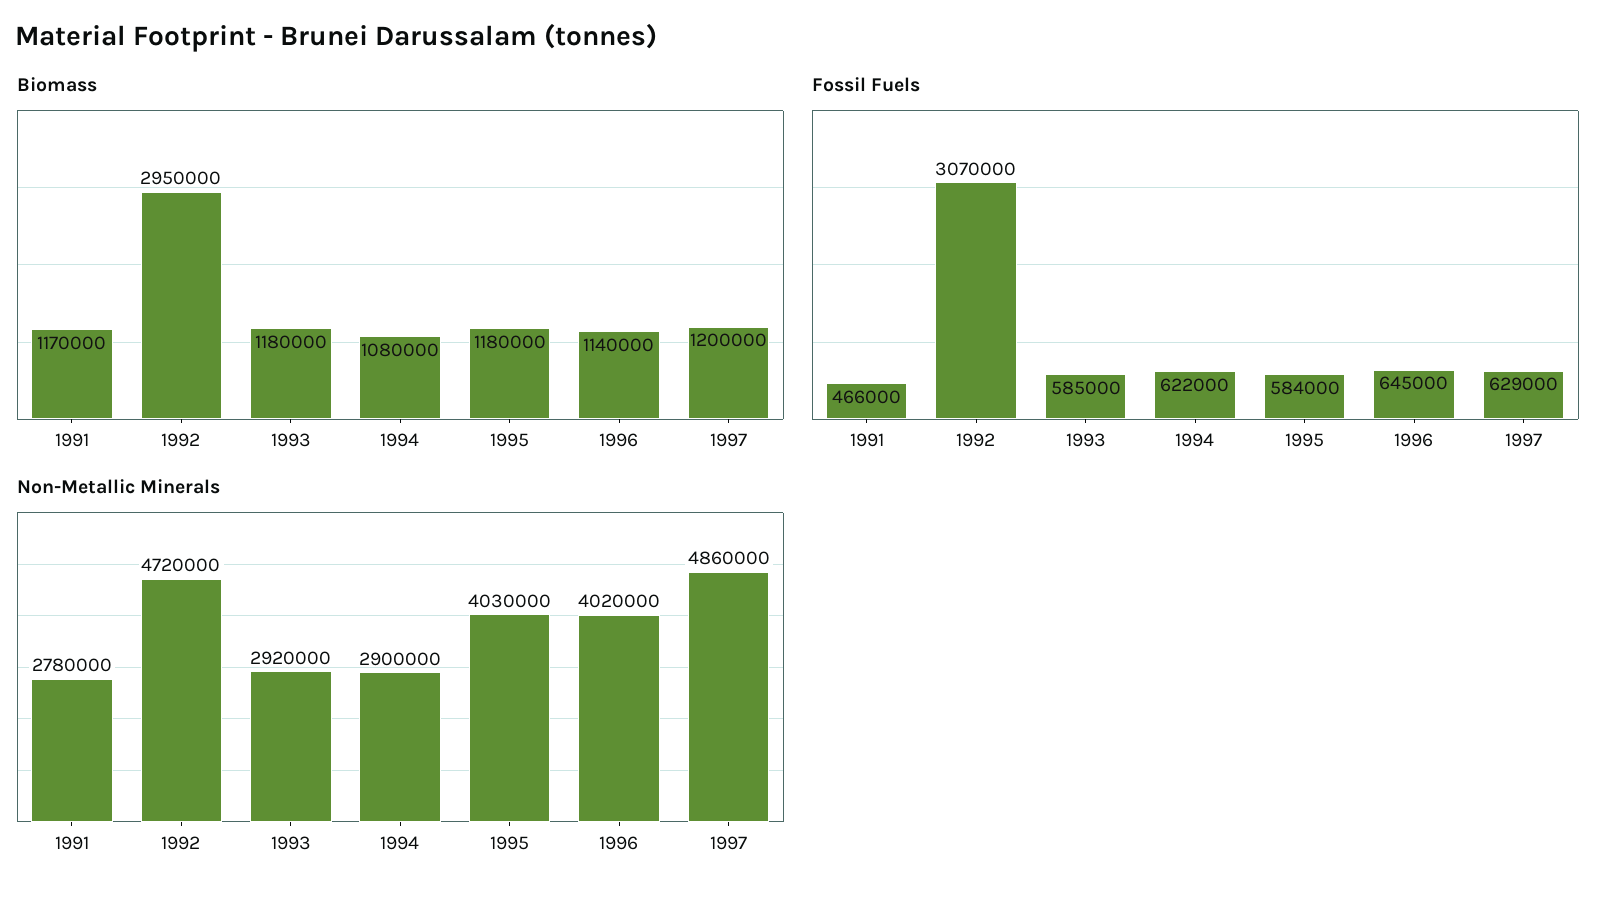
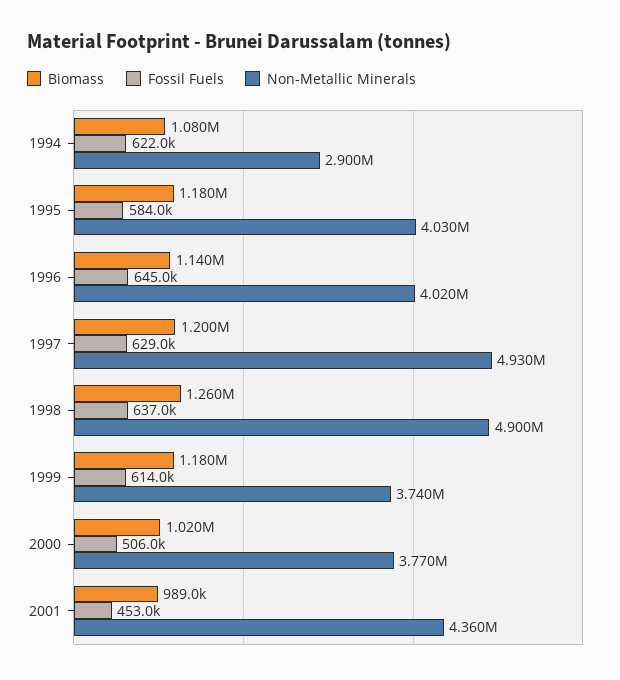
Biomass, 1991: 1170000 -> none
Biomass, 1992: 2950000 -> none
Biomass, 1993: 1180000 -> none
Fossil Fuels, 1991: 466000 -> none
Fossil Fuels, 1992: 3070000 -> none
Fossil Fuels, 1993: 585000 -> none
Non-Metallic Minerals, 1991: 2780000 -> none
Non-Metallic Minerals, 1992: 4720000 -> none
Non-Metallic Minerals, 1993: 2920000 -> none
Non-Metallic Minerals, 1997: 4860000 -> 4930000
Biomass, 1998: none -> 1260000
Fossil Fuels, 1998: none -> 637000
Non-Metallic Minerals, 1998: none -> 4900000
Biomass, 1999: none -> 1180000
Fossil Fuels, 1999: none -> 614000
Non-Metallic Minerals, 1999: none -> 3740000
Biomass, 2000: none -> 1020000
Fossil Fuels, 2000: none -> 506000
Non-Metallic Minerals, 2000: none -> 3770000
Biomass, 2001: none -> 989000
Fossil Fuels, 2001: none -> 453000
Non-Metallic Minerals, 2001: none -> 4360000

